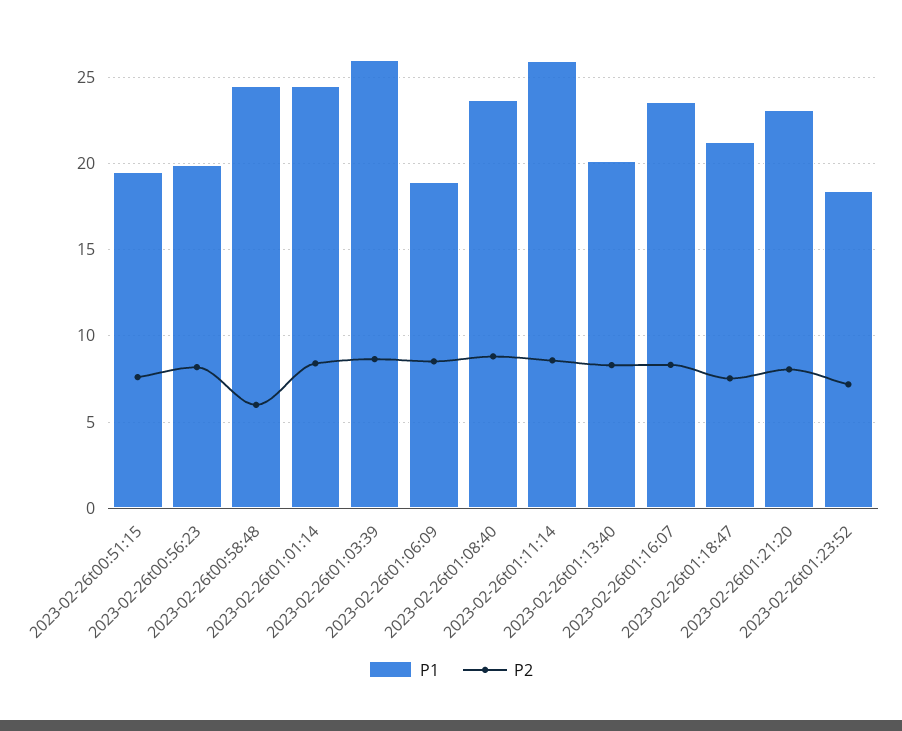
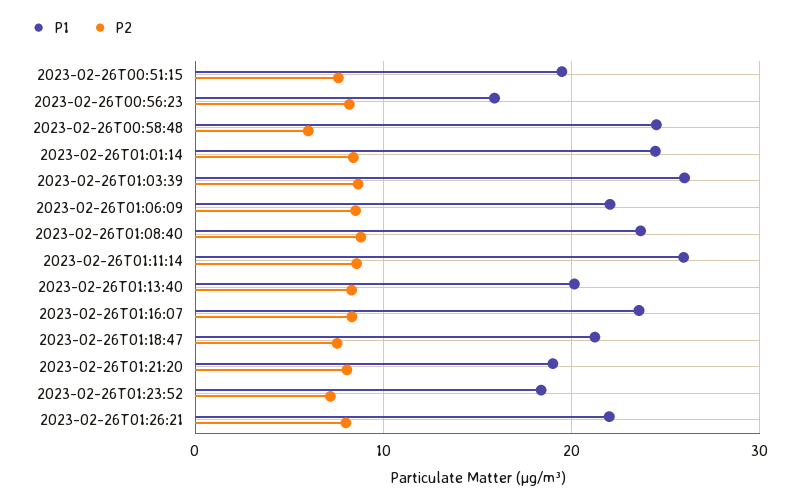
P1, 2023-02-26t00:56:23: 20 -> 16
P1, 2023-02-26t01:06:09: 19 -> 22
P1, 2023-02-26t01:21:20: 23 -> 19
P1, 2023-02-26T01:26:21: none -> 22
P2, 2023-02-26T01:26:21: none -> 8

